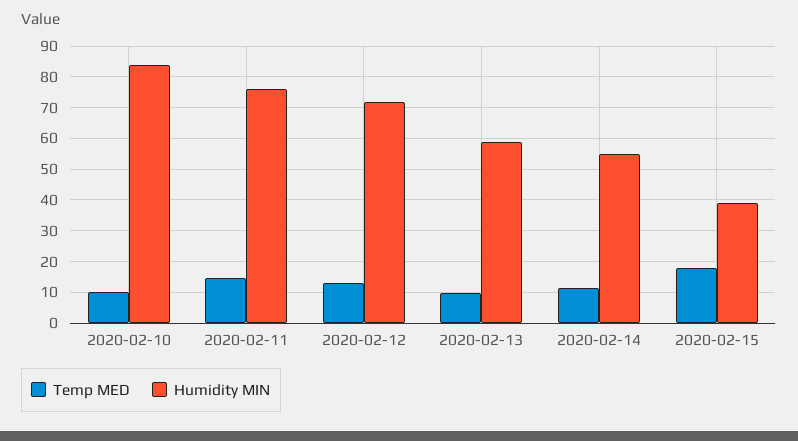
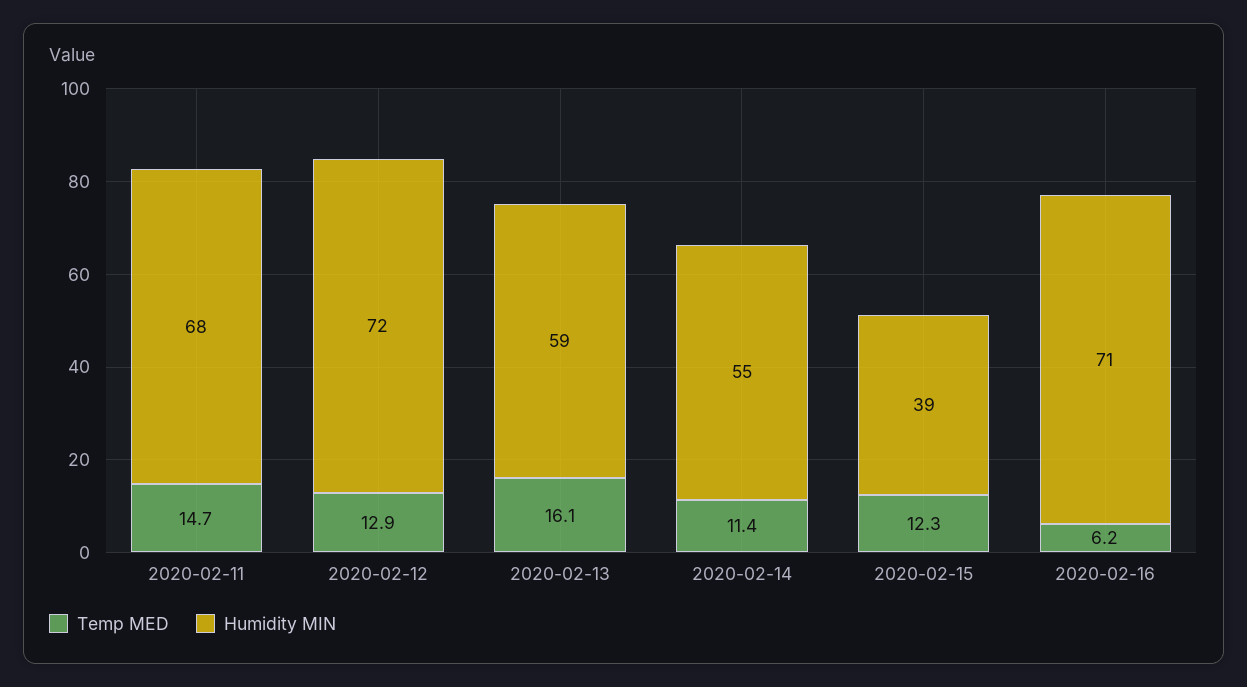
Temp MED, 2020-02-10: 10 -> none
Humidity MIN, 2020-02-10: 84 -> none
Humidity MIN, 2020-02-11: 76 -> 68
Temp MED, 2020-02-13: 10 -> 16.1
Temp MED, 2020-02-15: 18 -> 12.3
Temp MED, 2020-02-16: none -> 6.2
Humidity MIN, 2020-02-16: none -> 71

